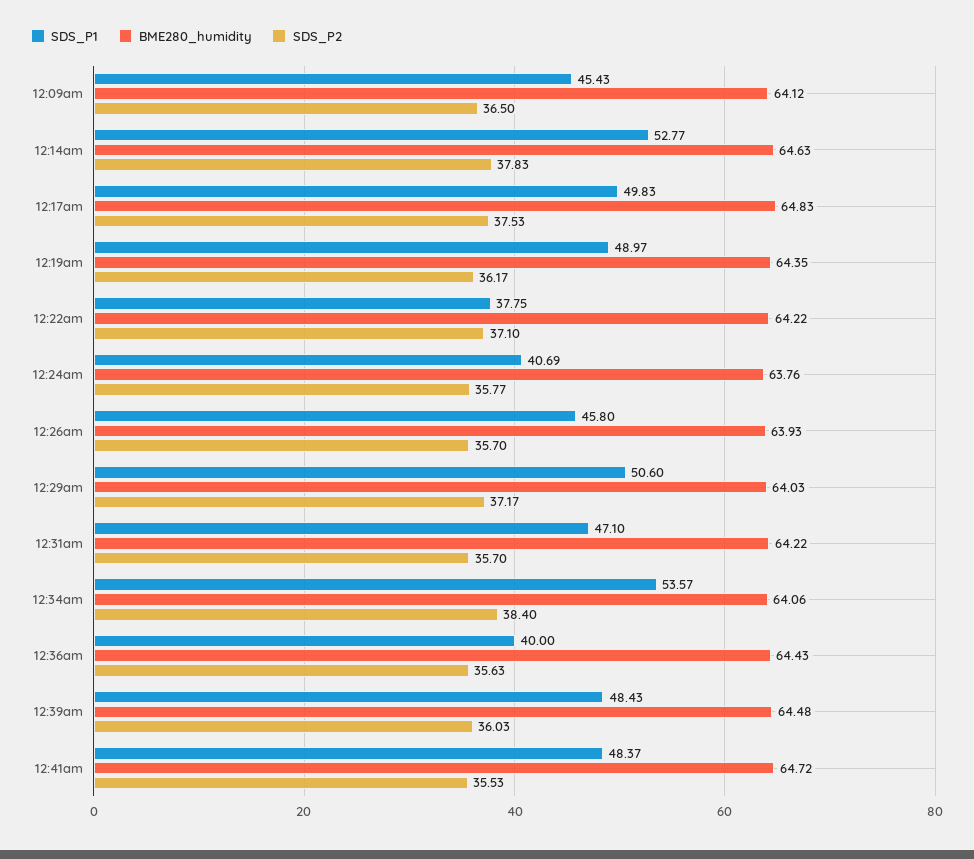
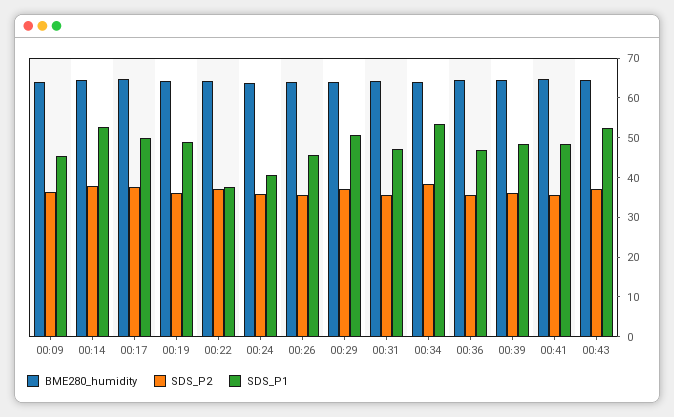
SDS_P1, 12:36am: 40 -> 47.5
BME280_humidity, 00:43: none -> 65
SDS_P2, 00:43: none -> 37.5
SDS_P1, 00:43: none -> 52.5

